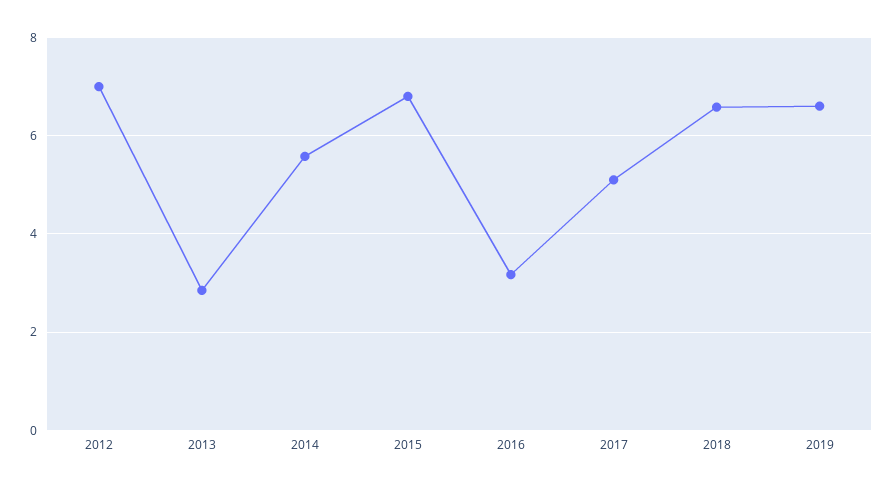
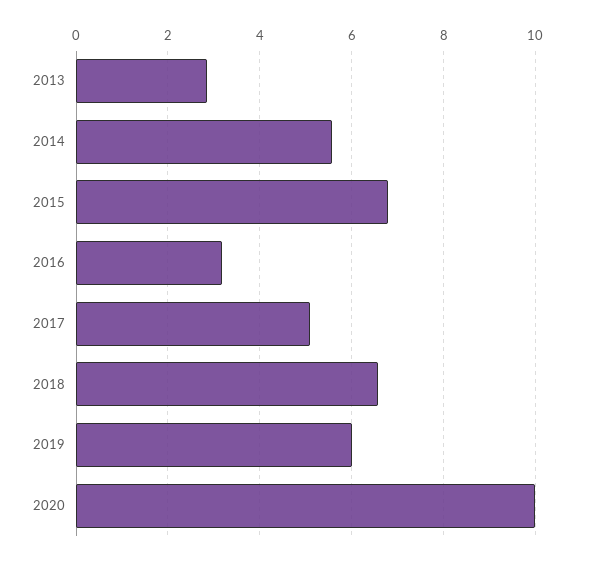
2012: 7 -> none
2019: 6.6 -> 6
2020: none -> 10

